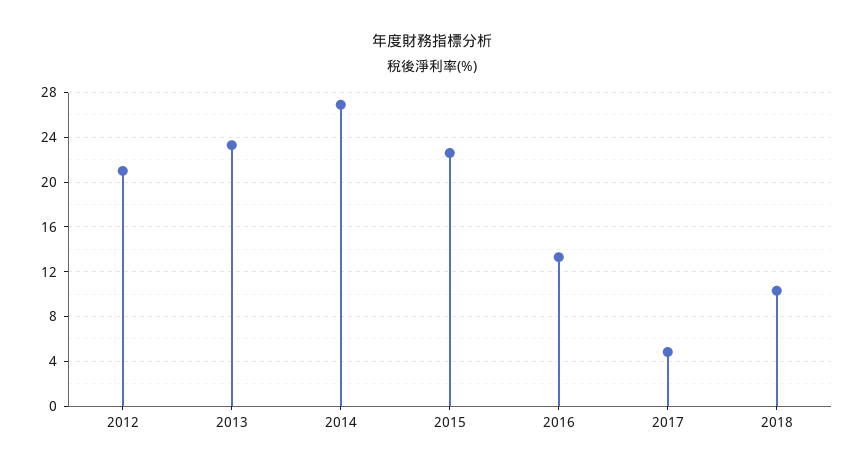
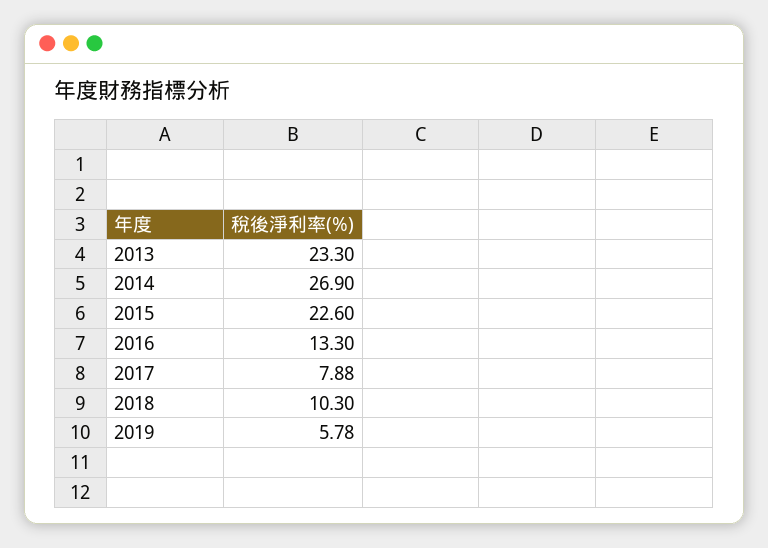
2012: 21 -> none
2017: 5 -> 7.88
2019: none -> 5.78

